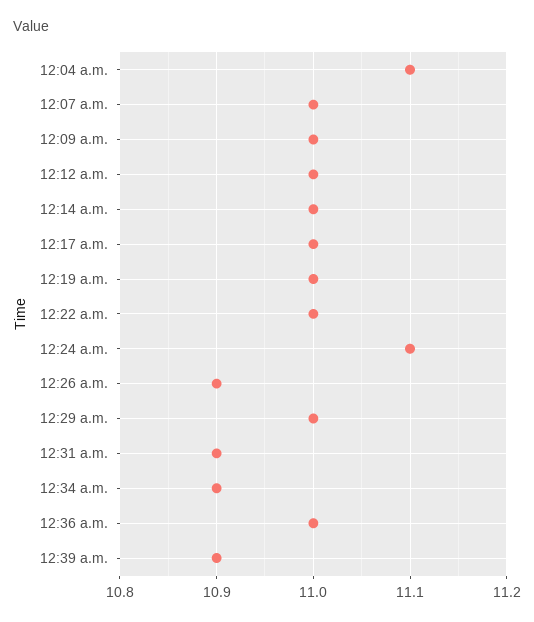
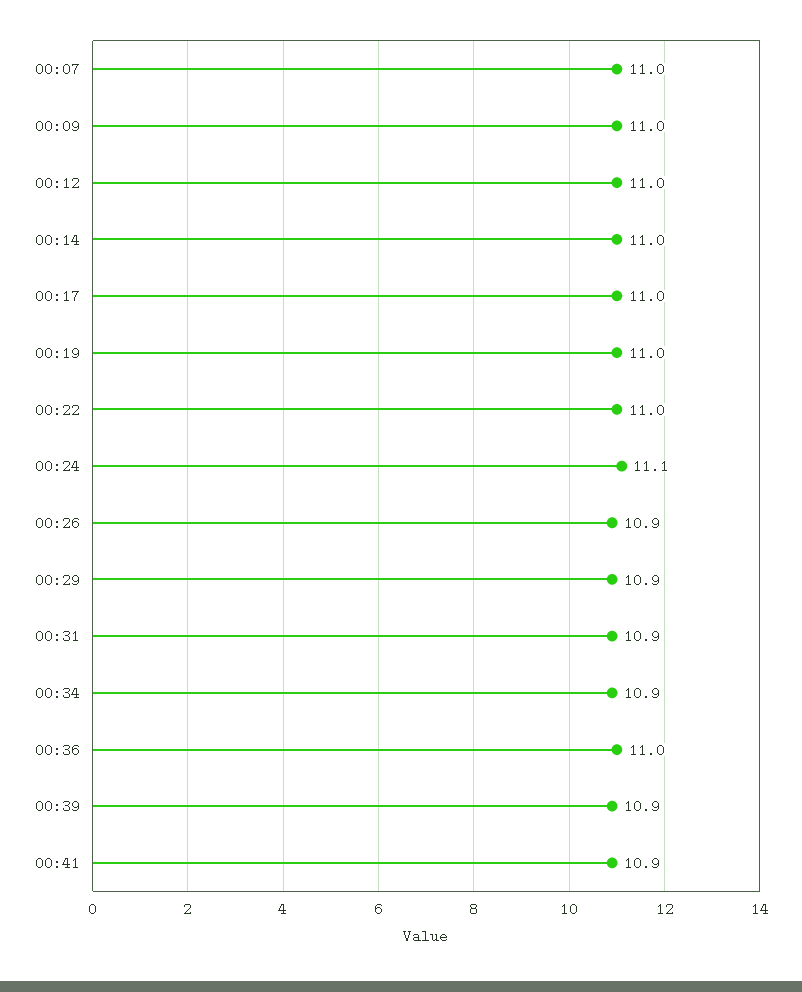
12:04 a.m.: 11.1 -> none
12:29 a.m.: 11 -> 10.9
00:41: none -> 10.9

